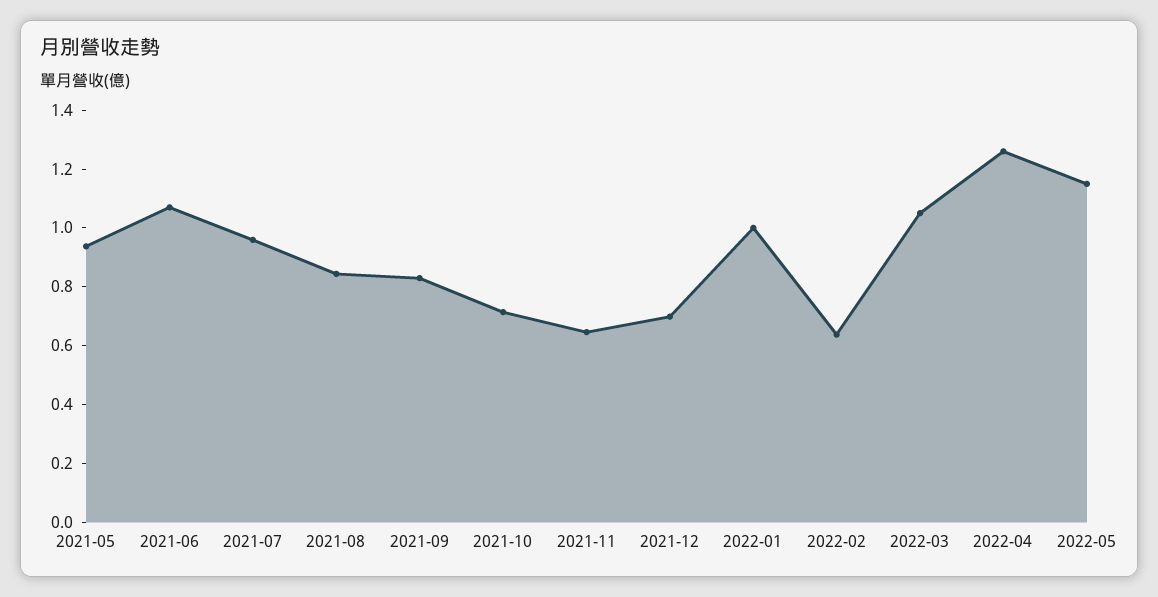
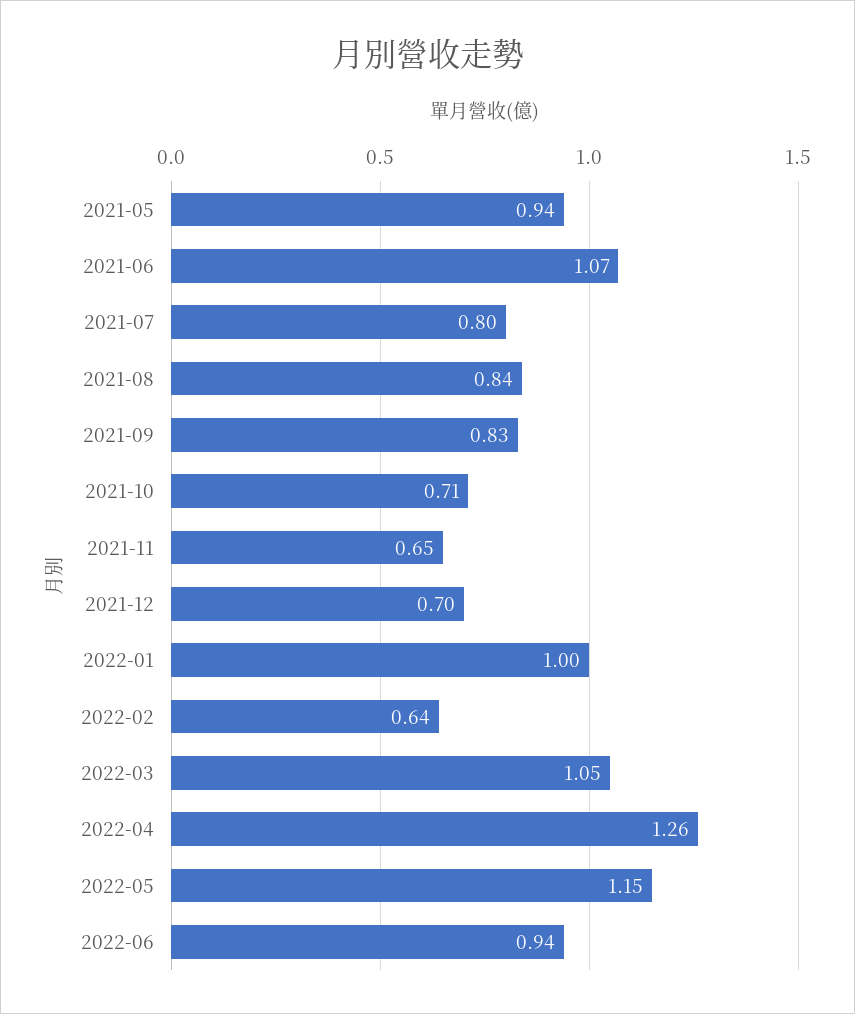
2021-07: 0.95 -> 0.8
2022-06: none -> 0.94

